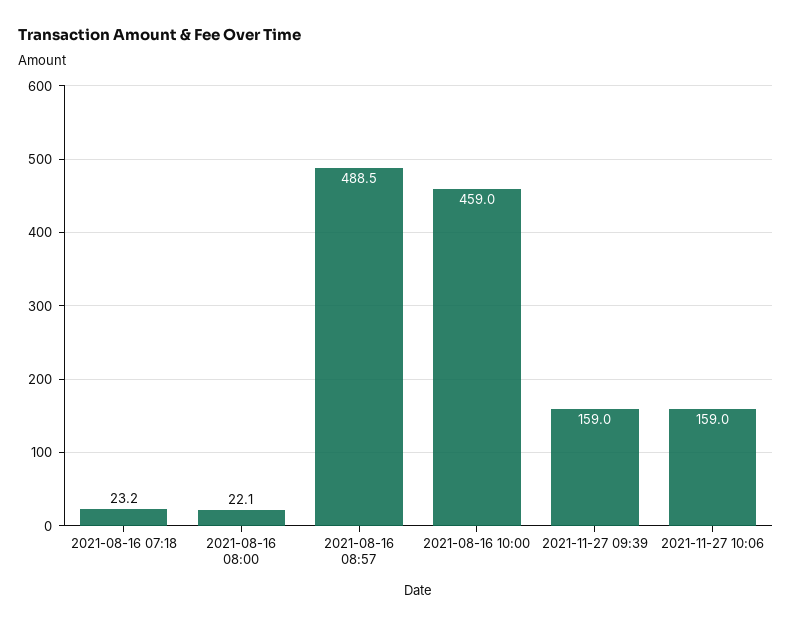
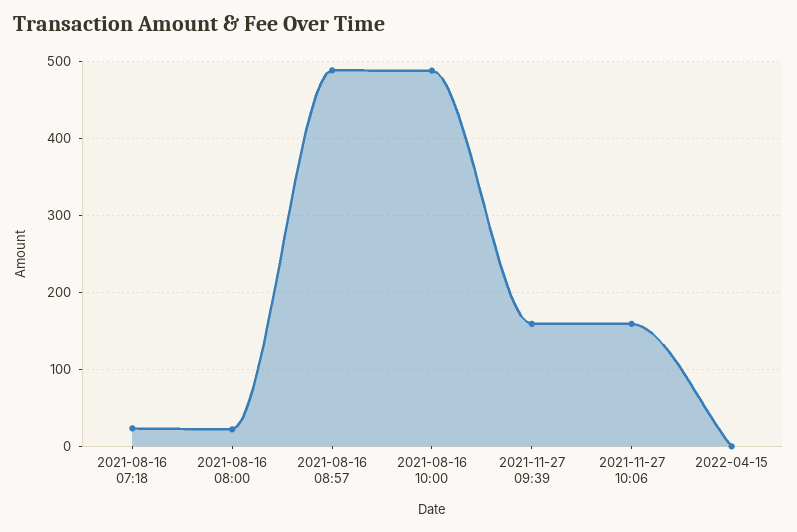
2021-08-16 10:00: 459 -> 490
2022-04-15: none -> 0

